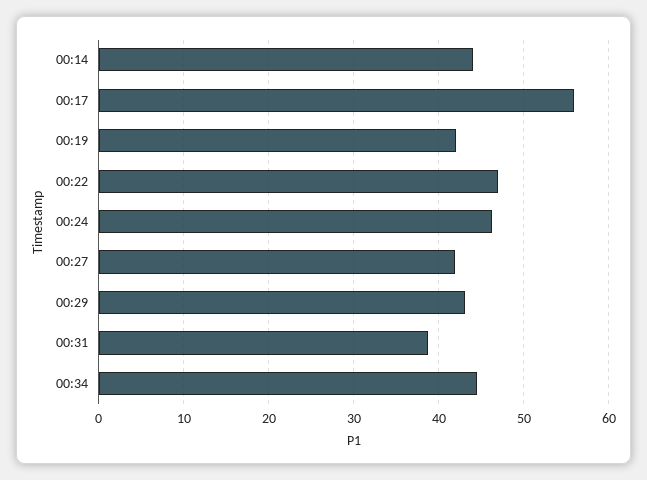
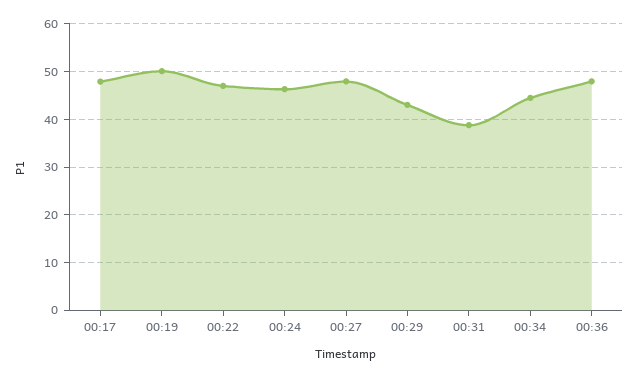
00:14: 44 -> none
00:17: 56 -> 48
00:19: 42 -> 50
00:27: 42 -> 48
00:36: none -> 48

